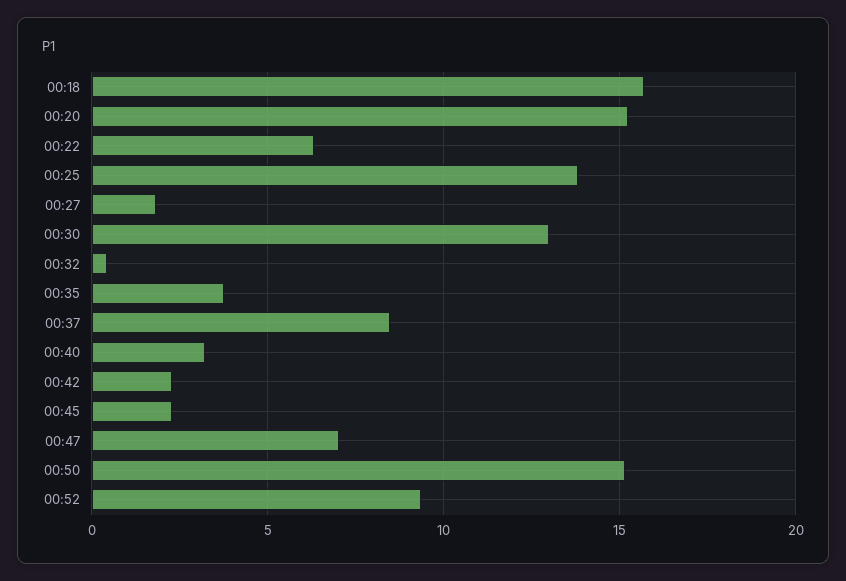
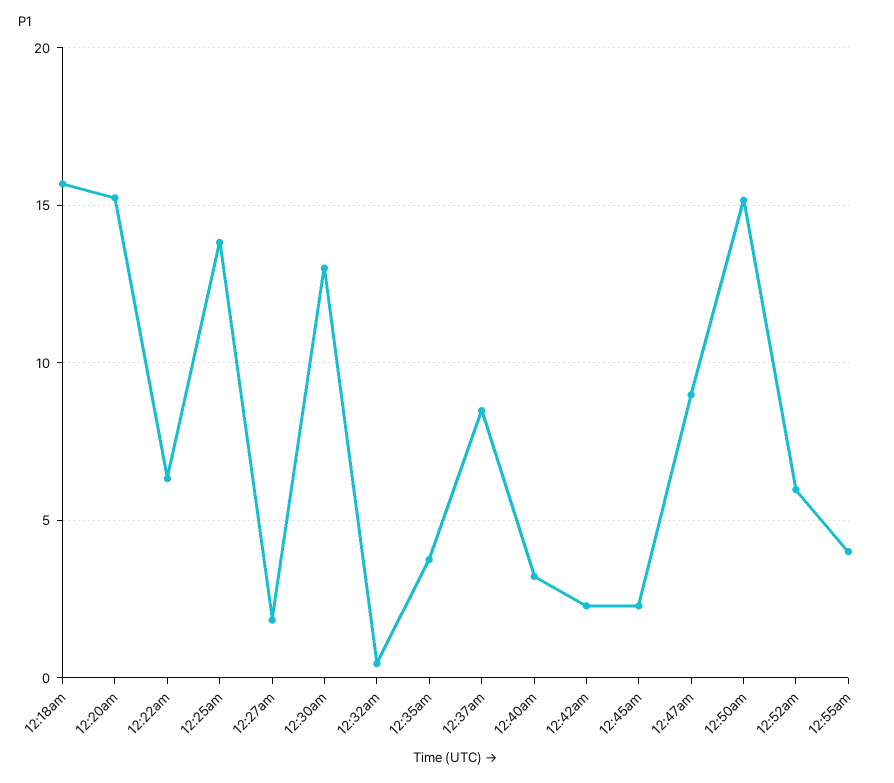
00:47: 7 -> 9
00:52: 9.5 -> 6
12:55am: none -> 4

